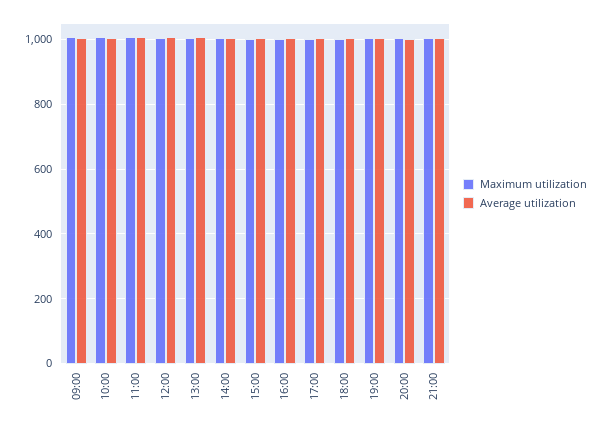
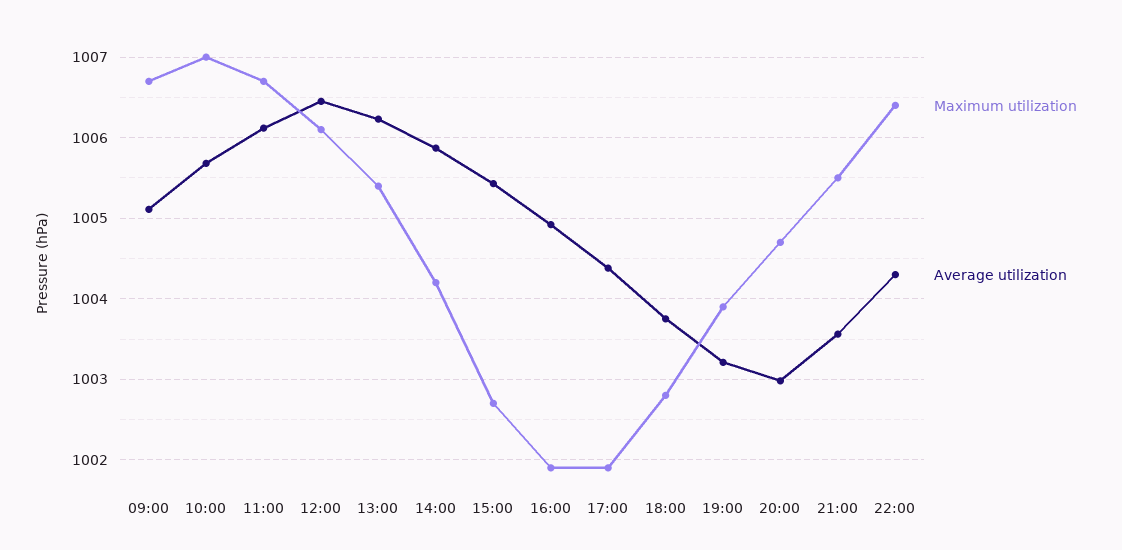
Maximum utilization, 22:00: none -> 1006.4
Average utilization, 22:00: none -> 1004.3

